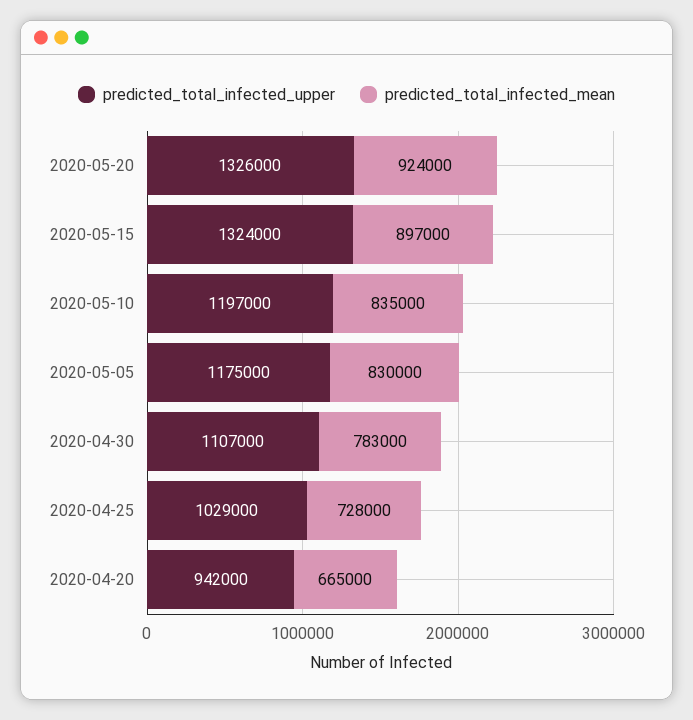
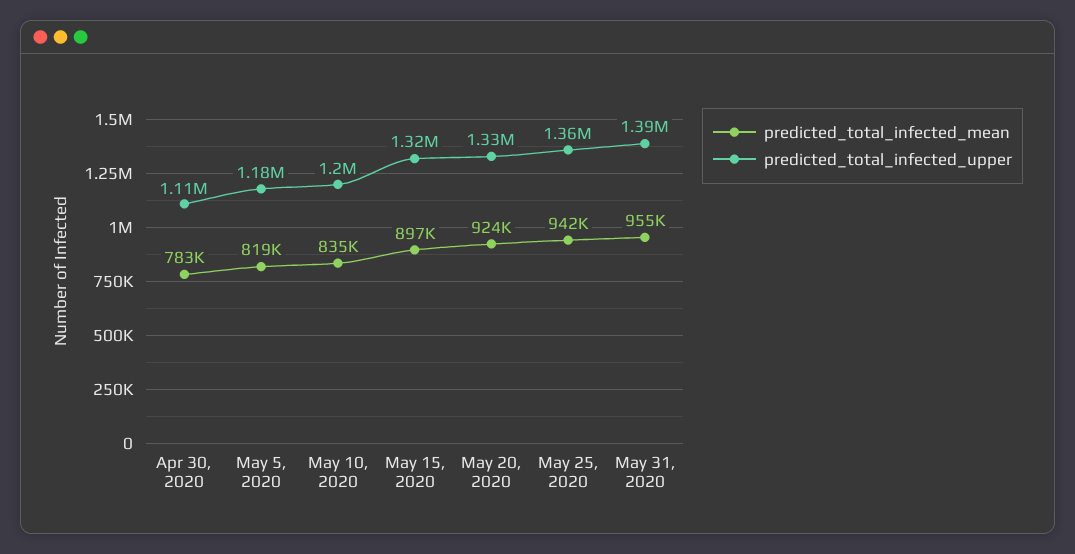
predicted_total_infected_mean, 2020-05-05: 830000 -> 819000
predicted_total_infected_upper, 2020-04-25: 1029000 -> none
predicted_total_infected_mean, 2020-04-25: 728000 -> none
predicted_total_infected_upper, 2020-04-20: 942000 -> none
predicted_total_infected_mean, 2020-04-20: 665000 -> none
predicted_total_infected_mean, May 25, 2020: none -> 942000
predicted_total_infected_upper, May 25, 2020: none -> 1360000
predicted_total_infected_mean, May 31, 2020: none -> 955000
predicted_total_infected_upper, May 31, 2020: none -> 1390000

